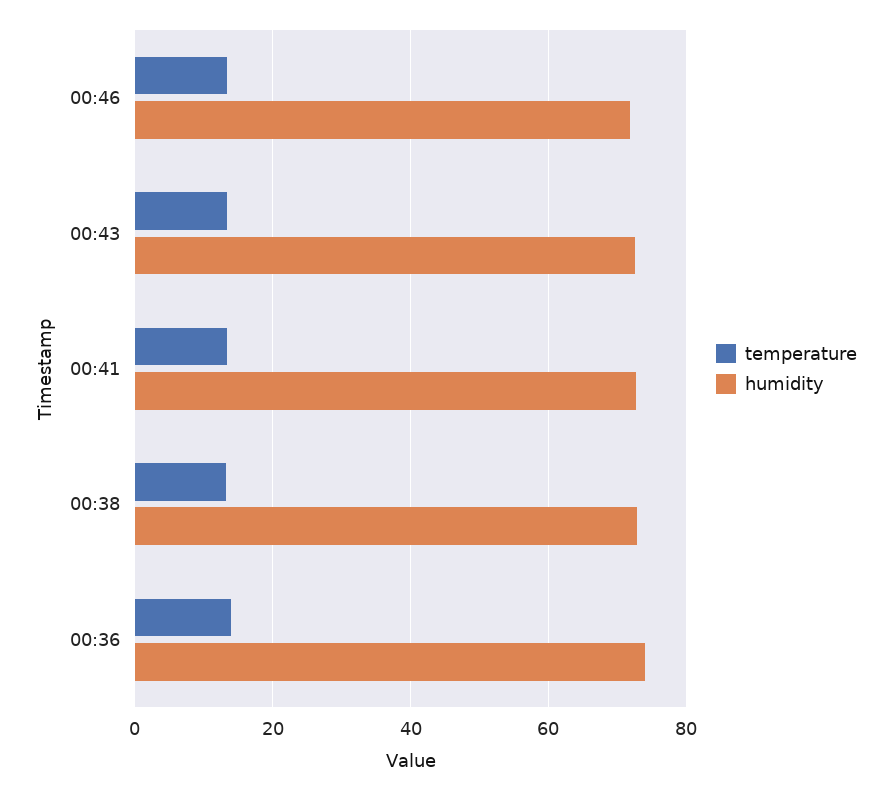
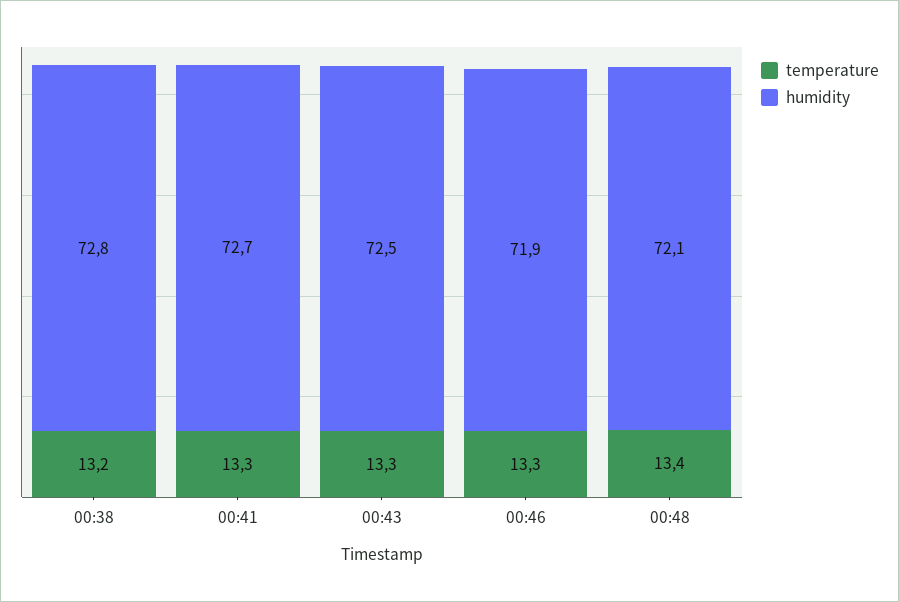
temperature, 00:36: 14 -> none
humidity, 00:36: 74 -> none
temperature, 00:48: none -> 13.4
humidity, 00:48: none -> 72.1

